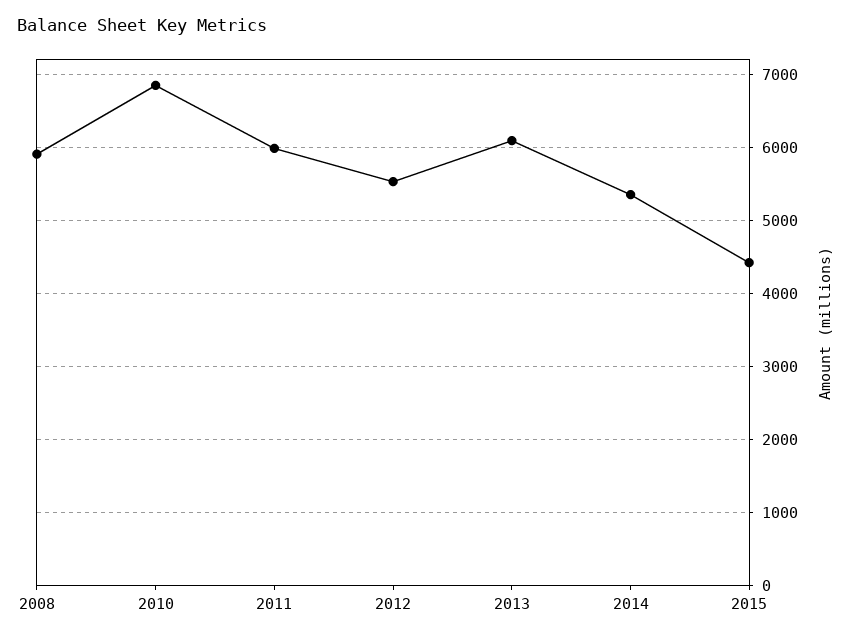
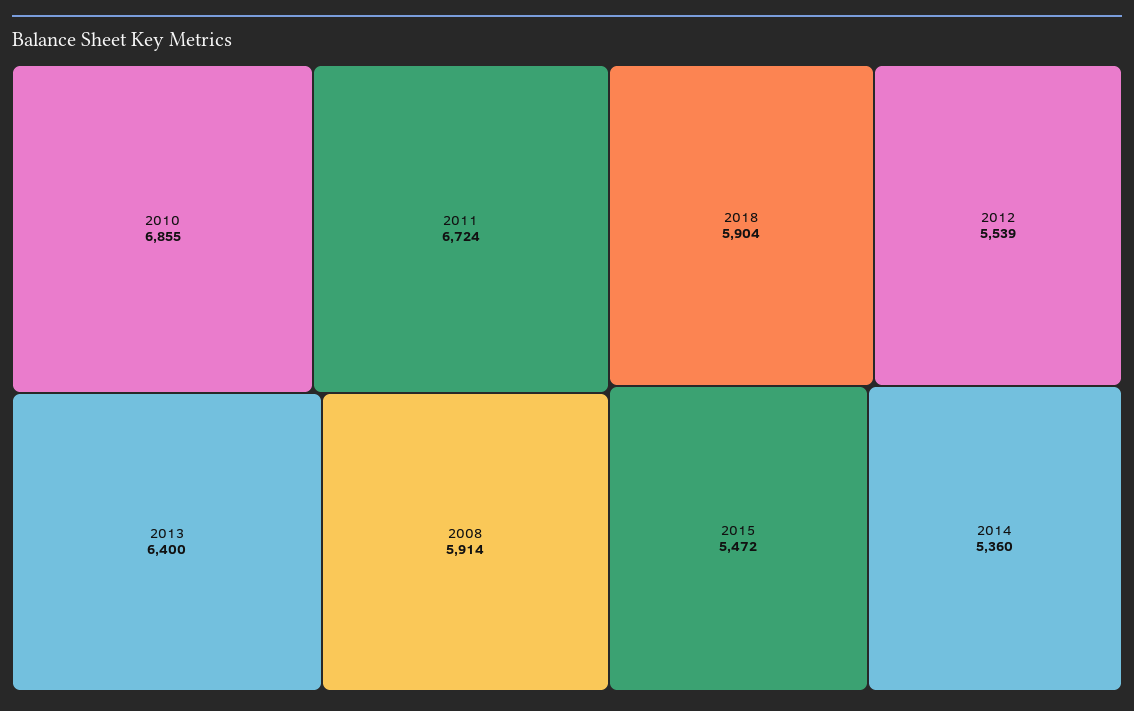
2011: 6000 -> 6724
2013: 6100 -> 6400
2015: 4400 -> 5472
2018: none -> 5904

